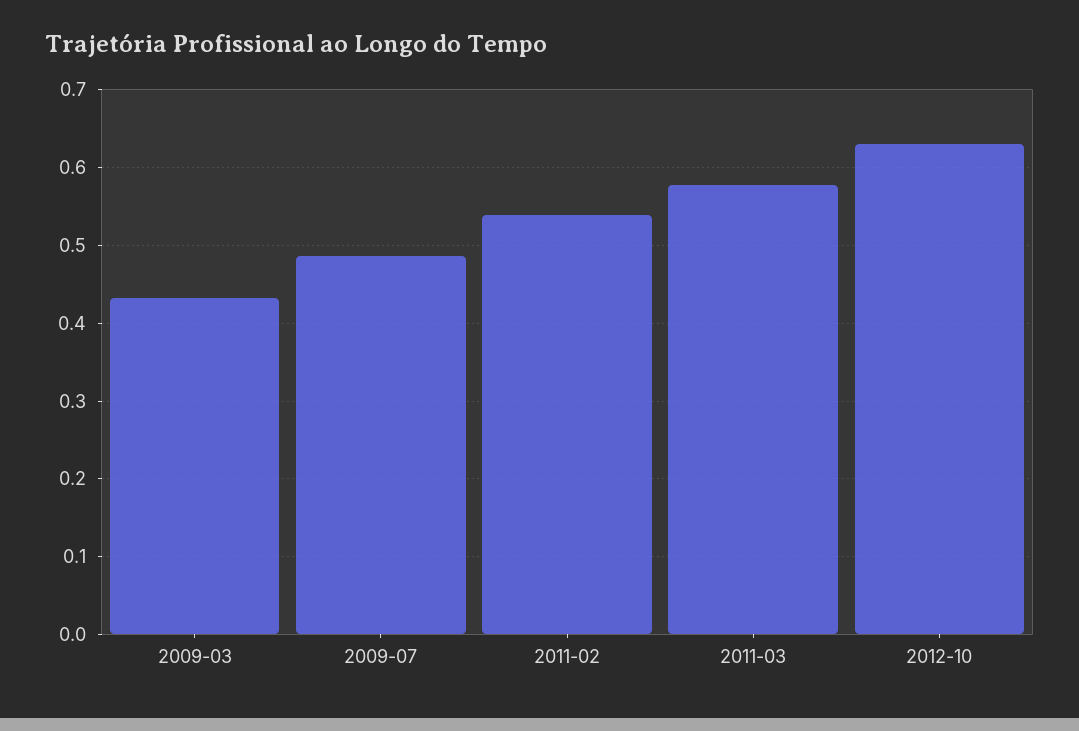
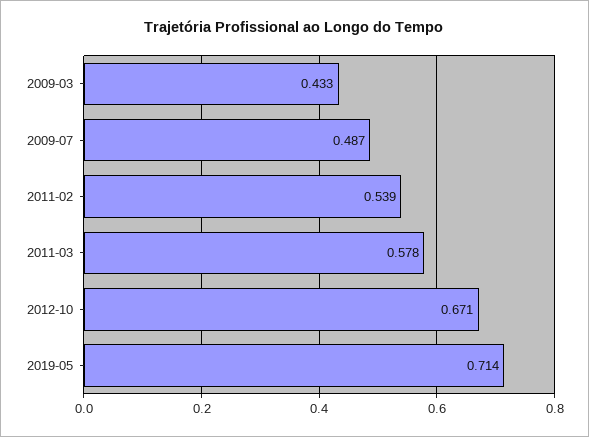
2012-10: 0.63 -> 0.671
2019-05: none -> 0.714

